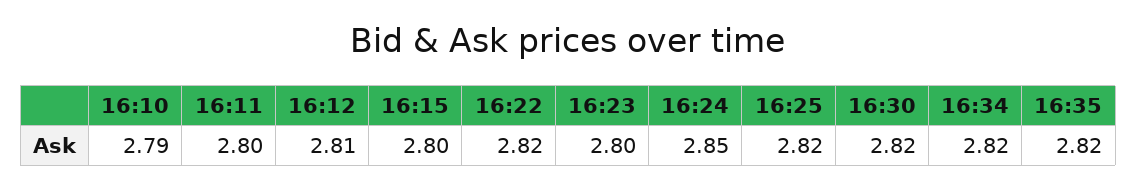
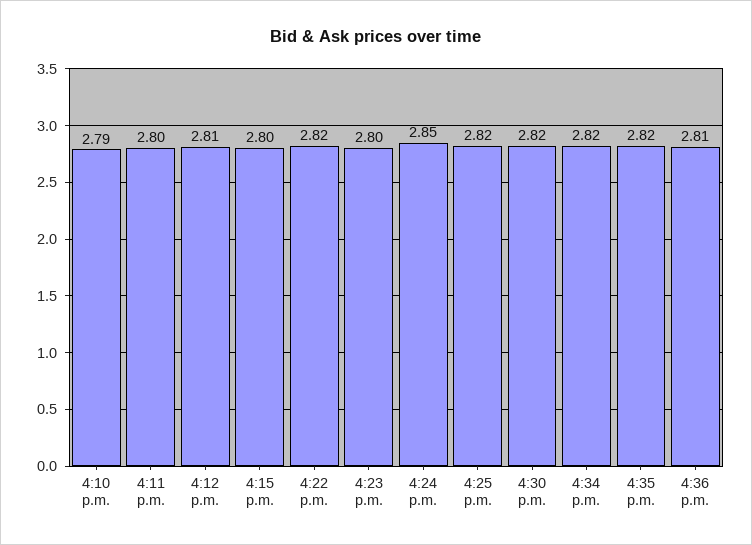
4:36 p.m.: none -> 2.81

